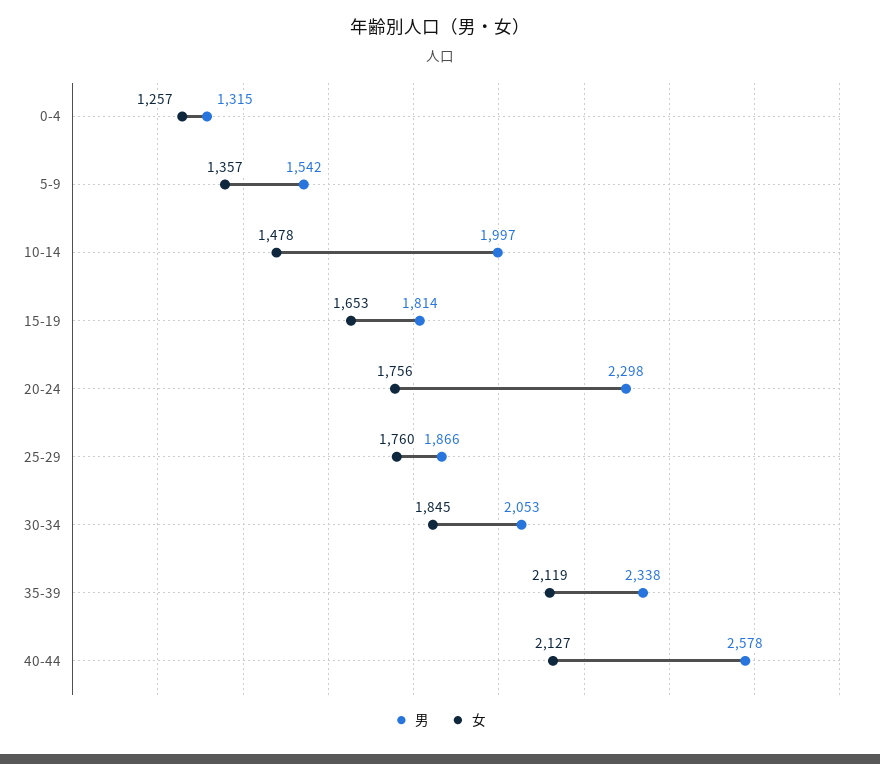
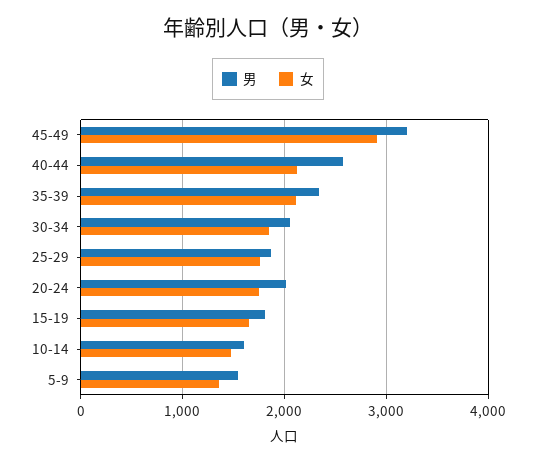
男, 0-4: 1315 -> none
女, 0-4: 1257 -> none
男, 10-14: 1997 -> 1600
男, 20-24: 2298 -> 2000
男, 45-49: none -> 3200
女, 45-49: none -> 2900

